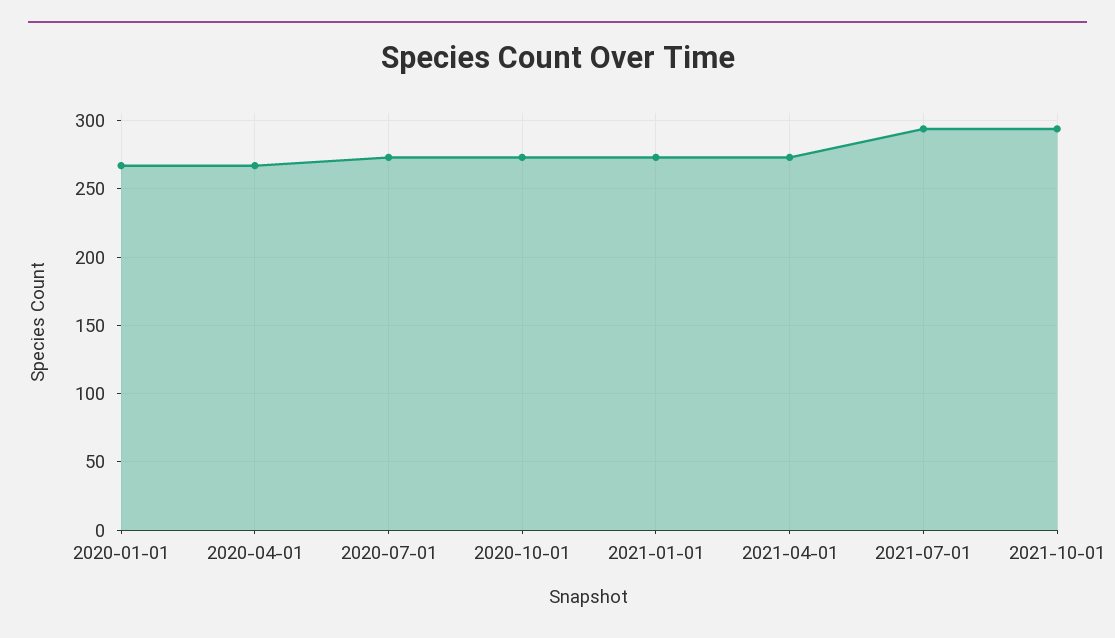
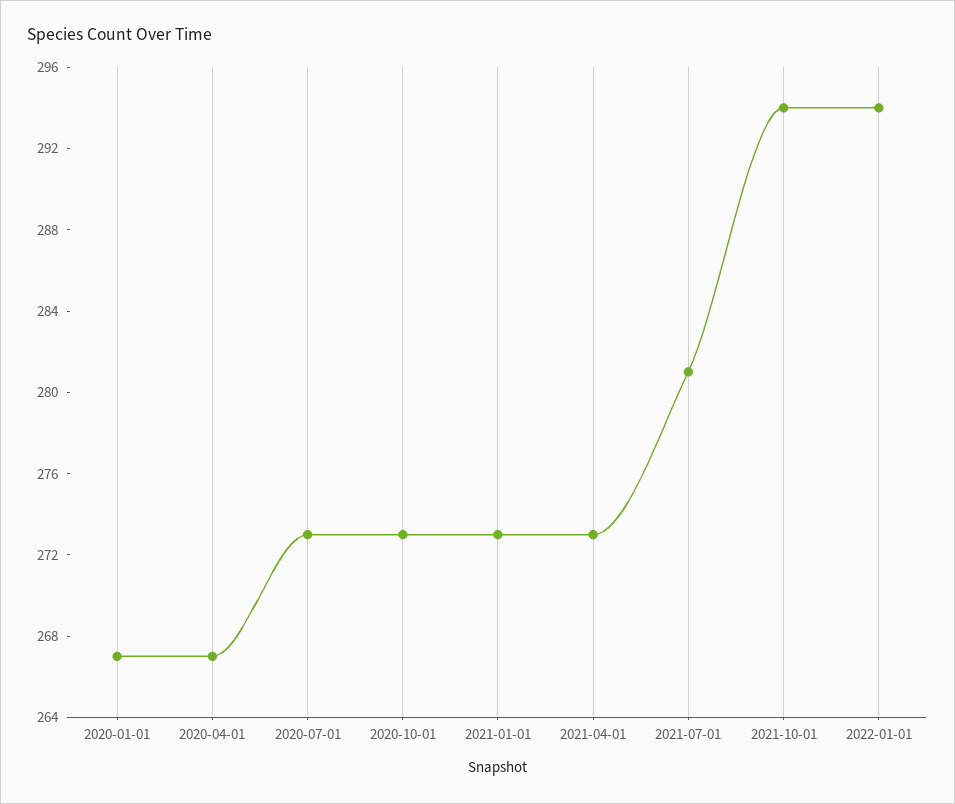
2021-07-01: 295 -> 281
2022-01-01: none -> 294

